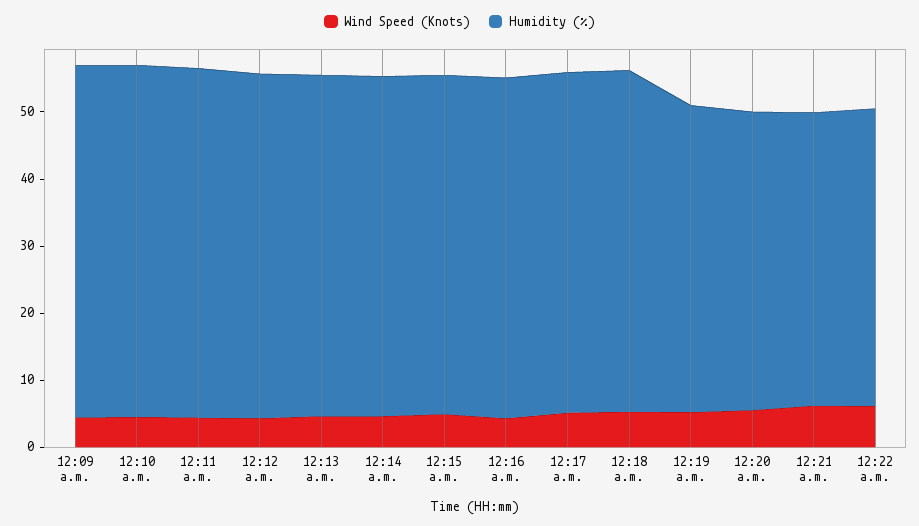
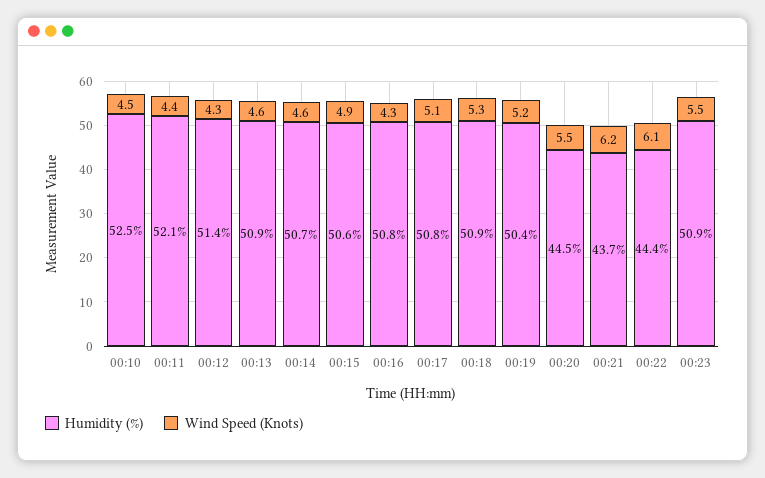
Wind Speed (Knots), 12:09 a.m.: 4 -> none
Humidity (%), 12:09 a.m.: 52 -> none
Humidity (%), 12:19 a.m.: 46 -> 50.4
Humidity (%), 00:23: none -> 50.9
Wind Speed (Knots), 00:23: none -> 5.5

